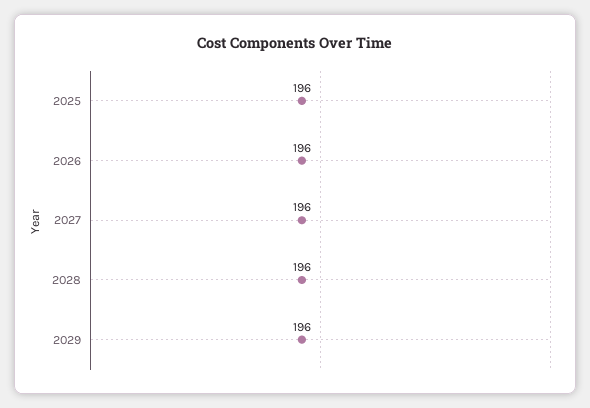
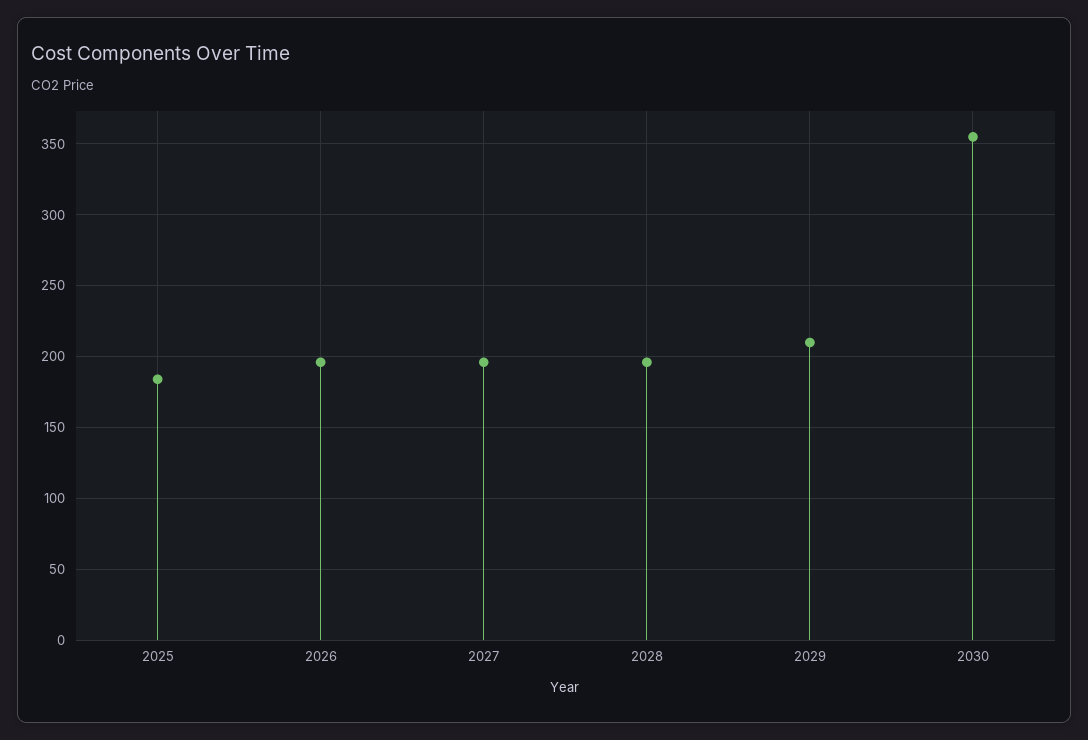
2025: 196 -> 185
2029: 196 -> 210
2030: none -> 355

